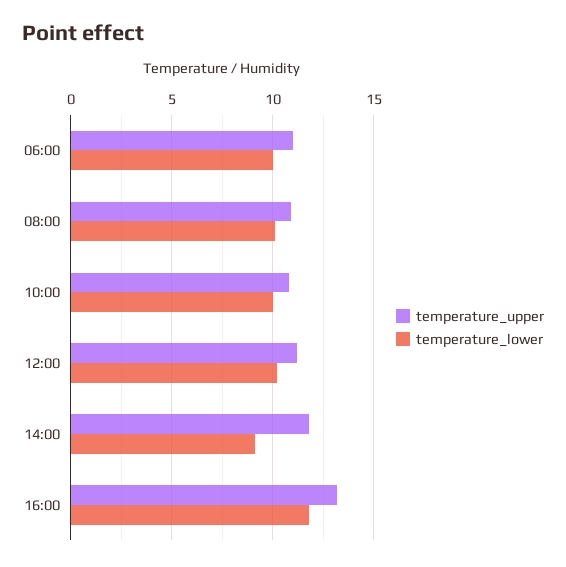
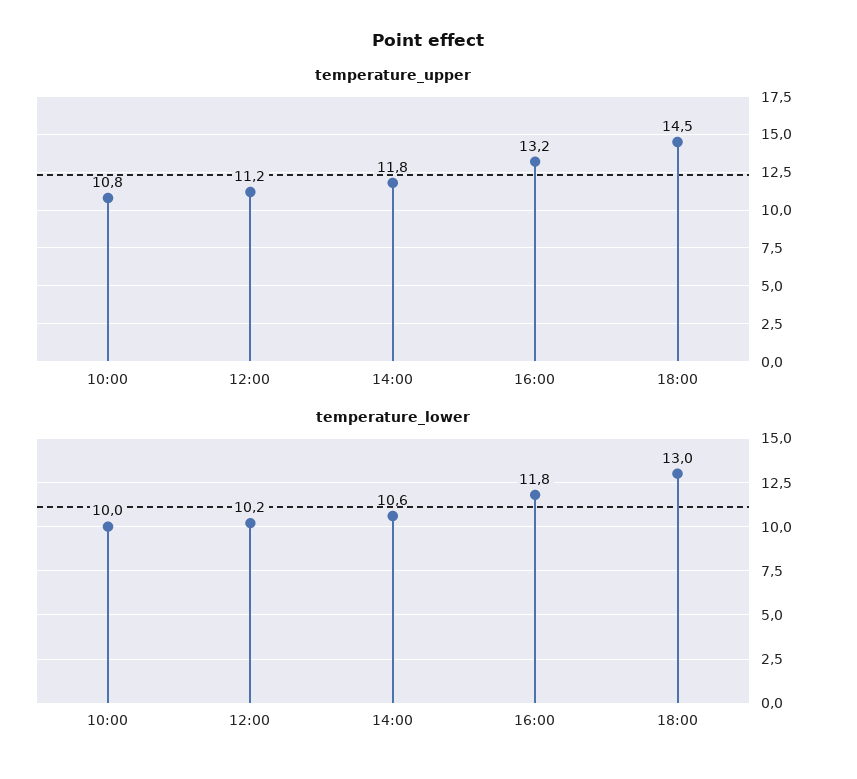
temperature_upper, 06:00: 11 -> none
temperature_lower, 06:00: 10 -> none
temperature_upper, 08:00: 11 -> none
temperature_lower, 08:00: 10 -> none
temperature_lower, 14:00: 9 -> 10.6
temperature_upper, 18:00: none -> 14.5
temperature_lower, 18:00: none -> 13

